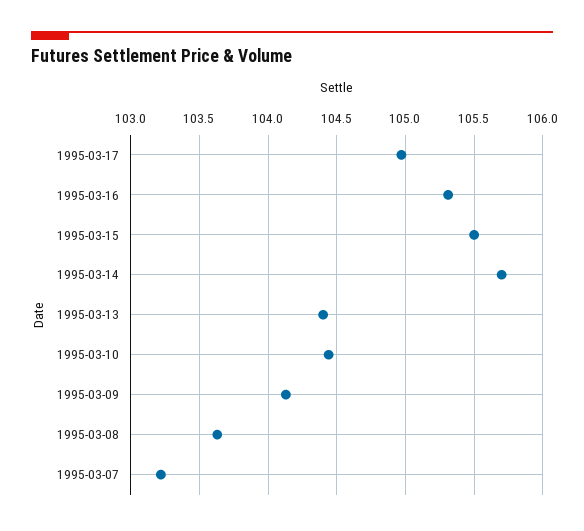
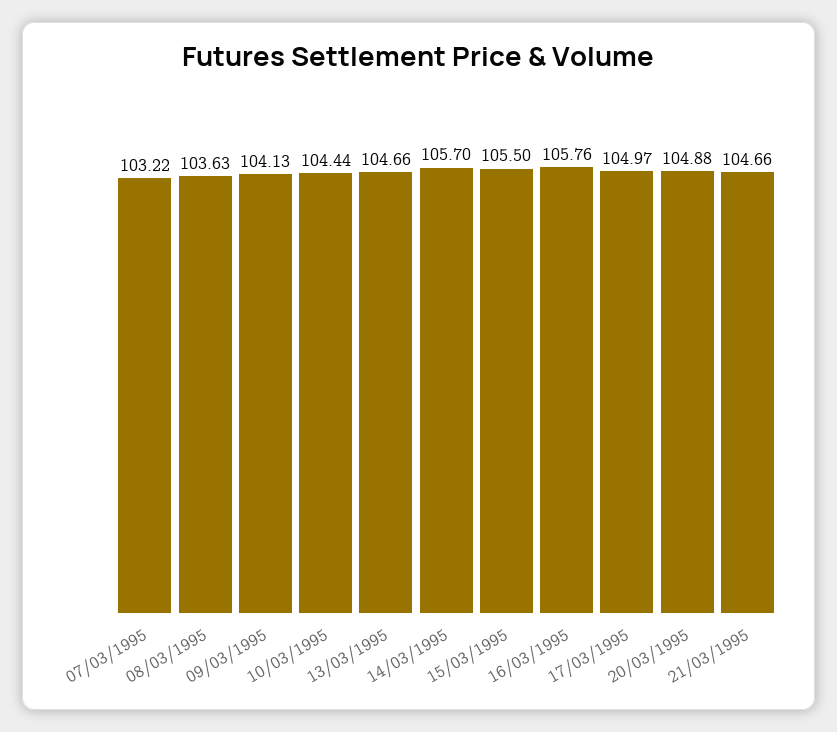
1995-03-16: 105.3 -> 105.76
1995-03-13: 104.4 -> 104.66
20/03/1995: none -> 104.88
21/03/1995: none -> 104.66

